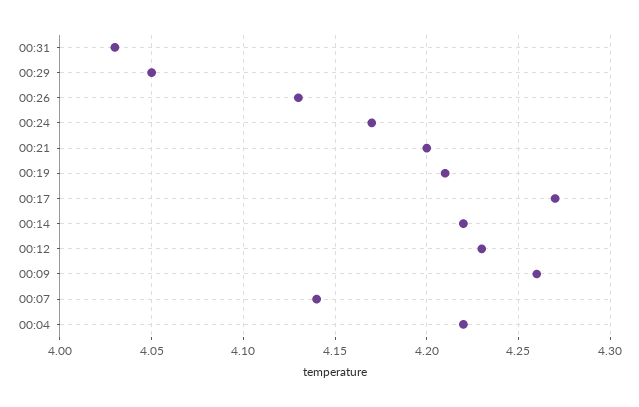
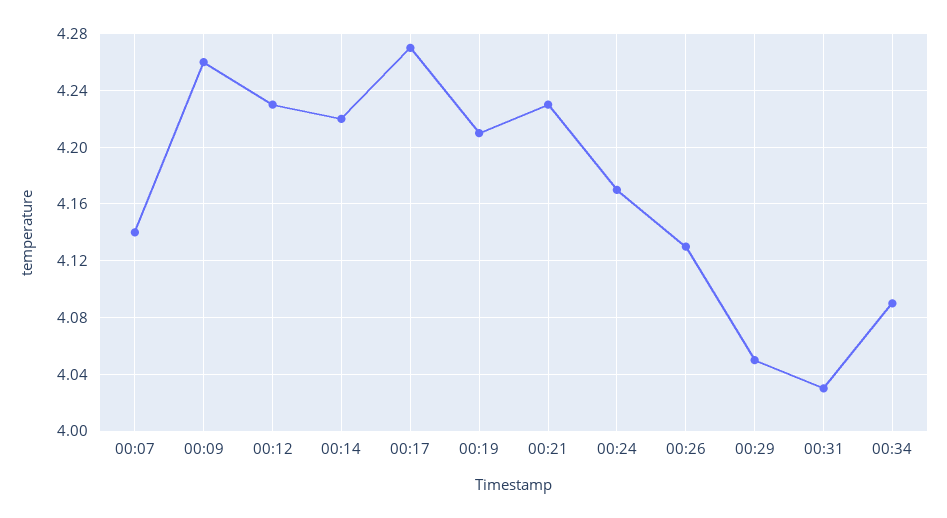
00:21: 4.2 -> 4.23
00:04: 4.22 -> none
00:34: none -> 4.09

